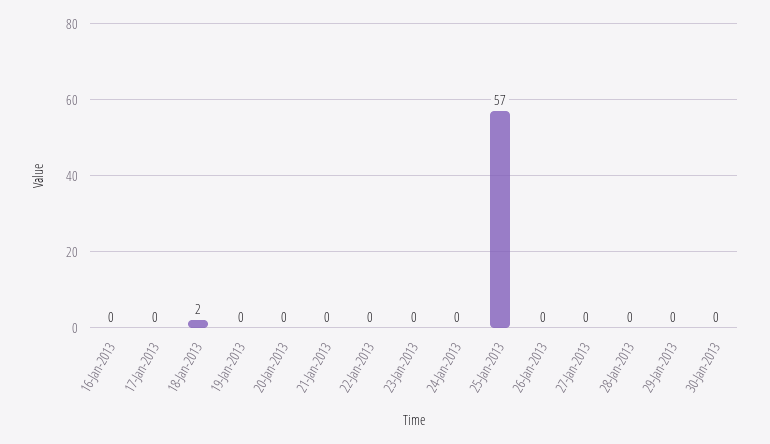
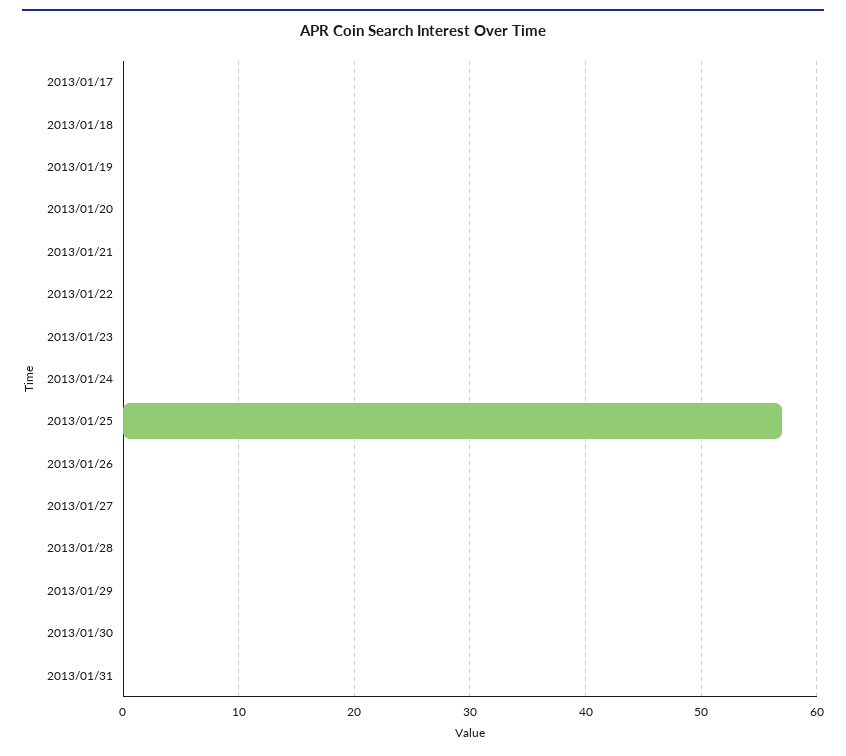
16-Jan-2013: 0 -> none
18-Jan-2013: 2 -> 0
2013/01/31: none -> 0

